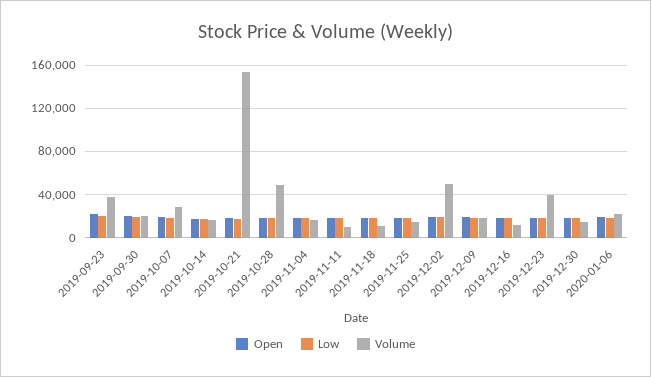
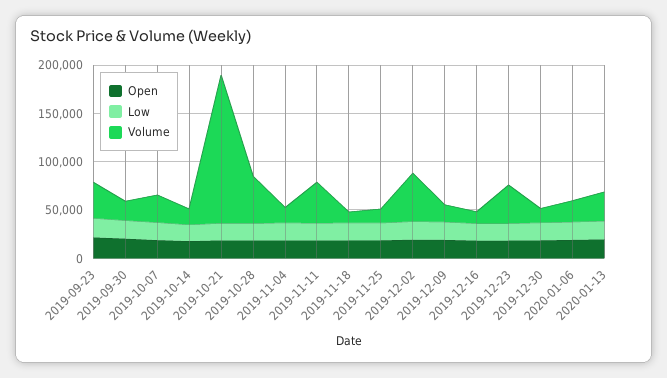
Volume, 2019-11-11: 10000 -> 40000
Open, 2020-01-13: none -> 20000
Low, 2020-01-13: none -> 20000
Volume, 2020-01-13: none -> 30000

